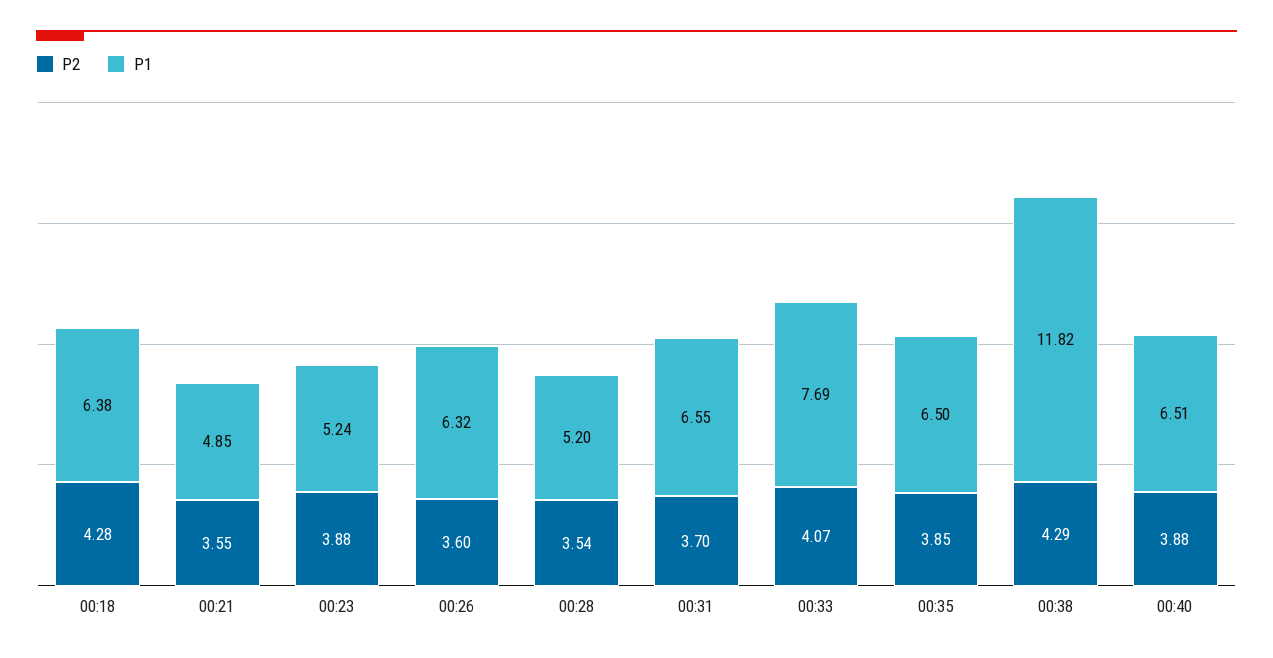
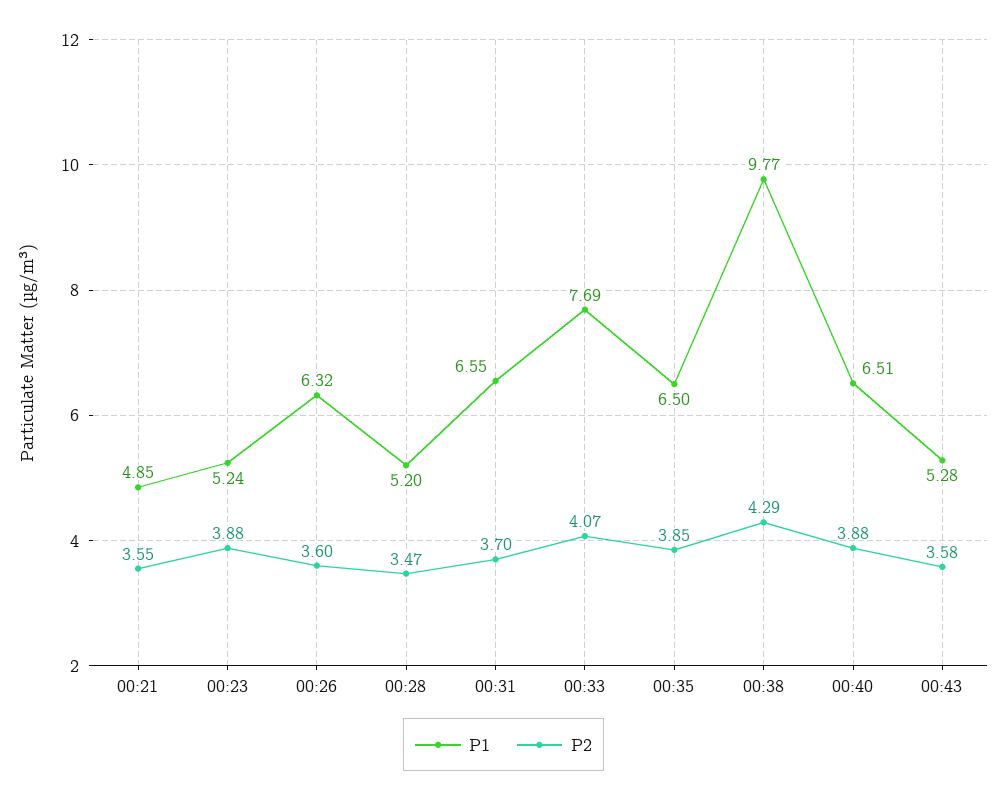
P2, 00:18: 4.28 -> none
P1, 00:18: 6.38 -> none
P2, 00:28: 3.54 -> 3.47
P1, 00:38: 11.82 -> 9.77
P1, 00:43: none -> 5.28
P2, 00:43: none -> 3.58

